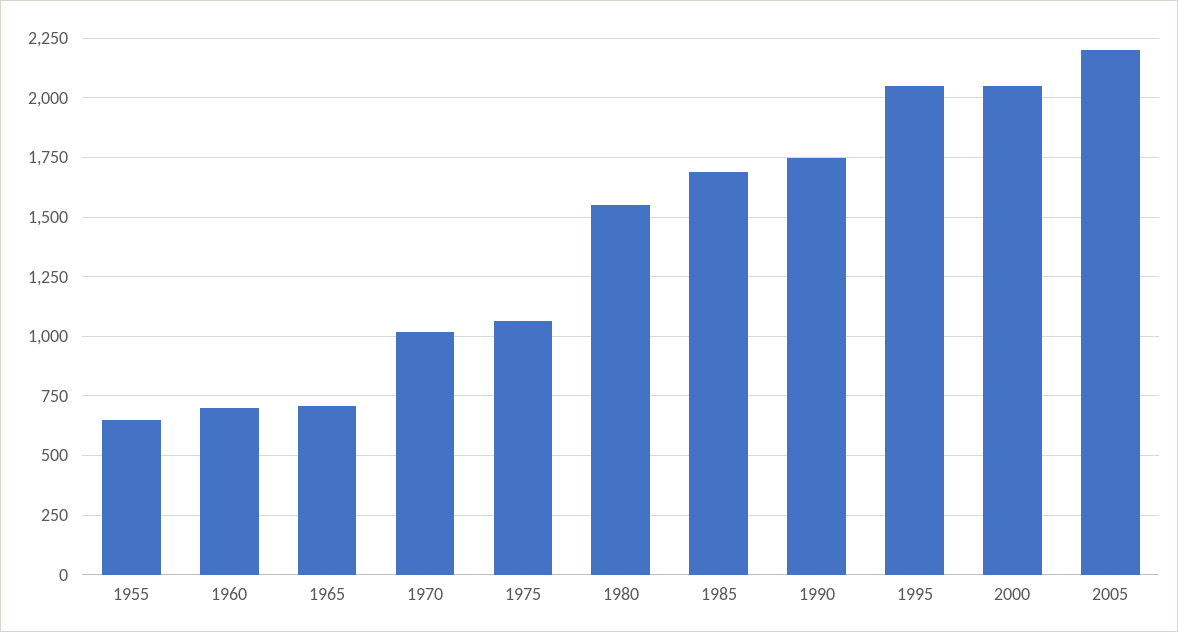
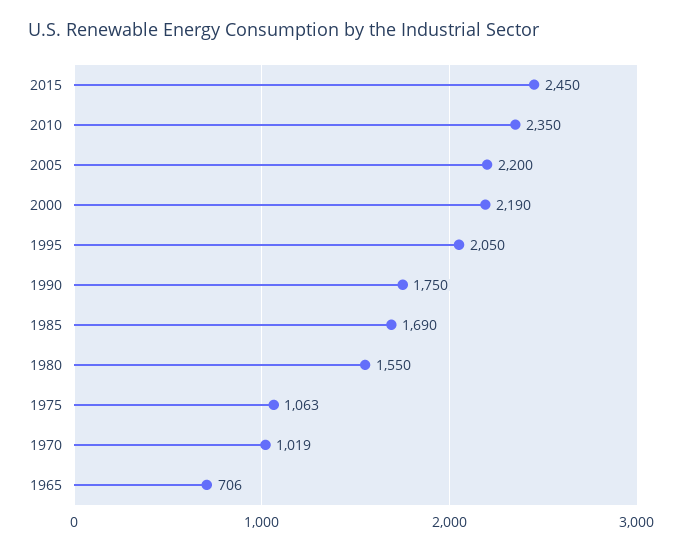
1955: 650 -> none
1960: 700 -> none
2000: 2050 -> 2190
2015: none -> 2450
2010: none -> 2350

